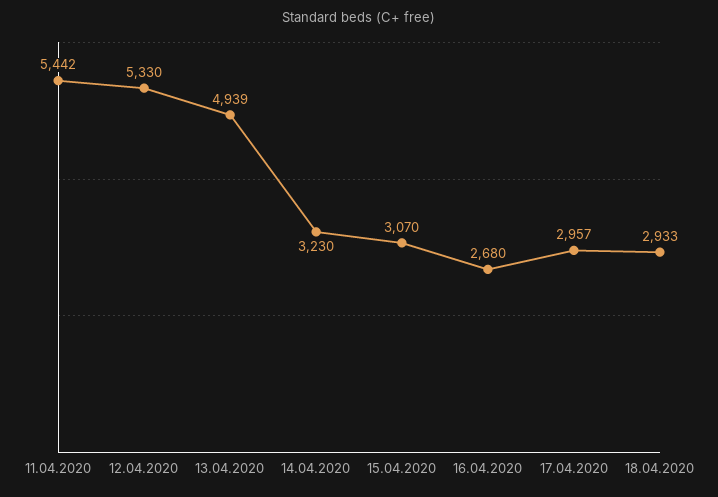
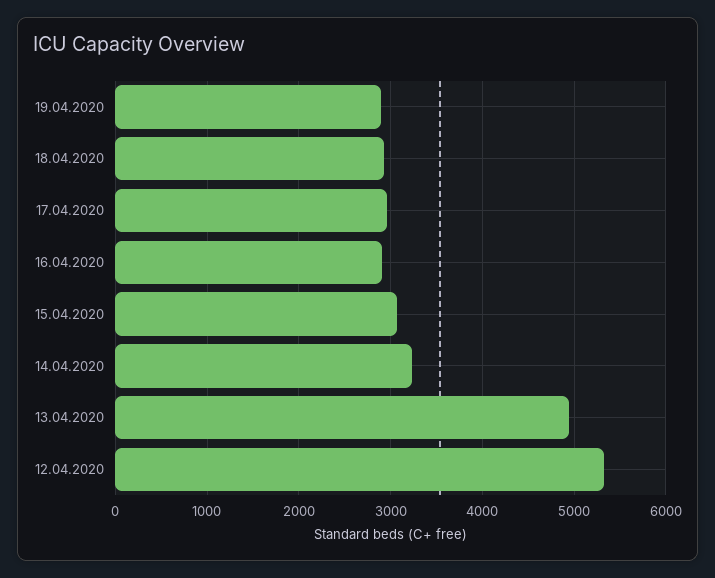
11.04.2020: 5442 -> none
16.04.2020: 2680 -> 2900
19.04.2020: none -> 2900

